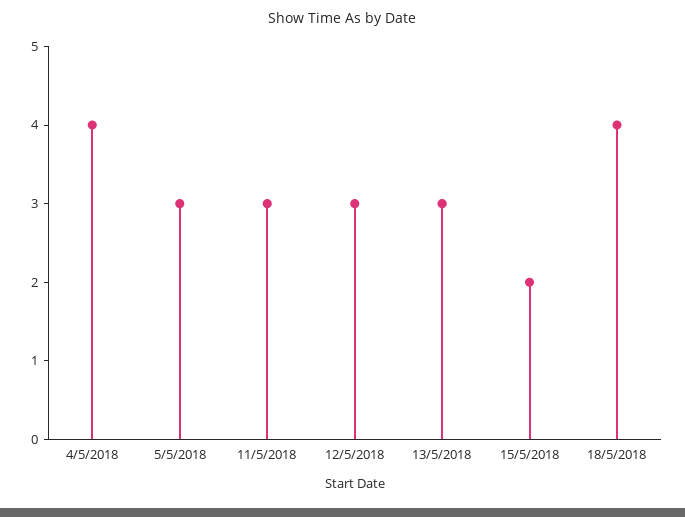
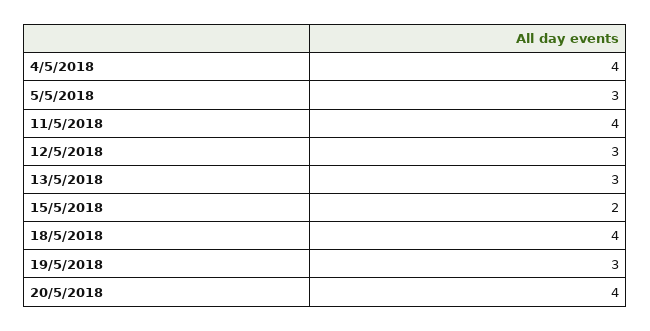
11/5/2018: 3 -> 4
19/5/2018: none -> 3
20/5/2018: none -> 4

